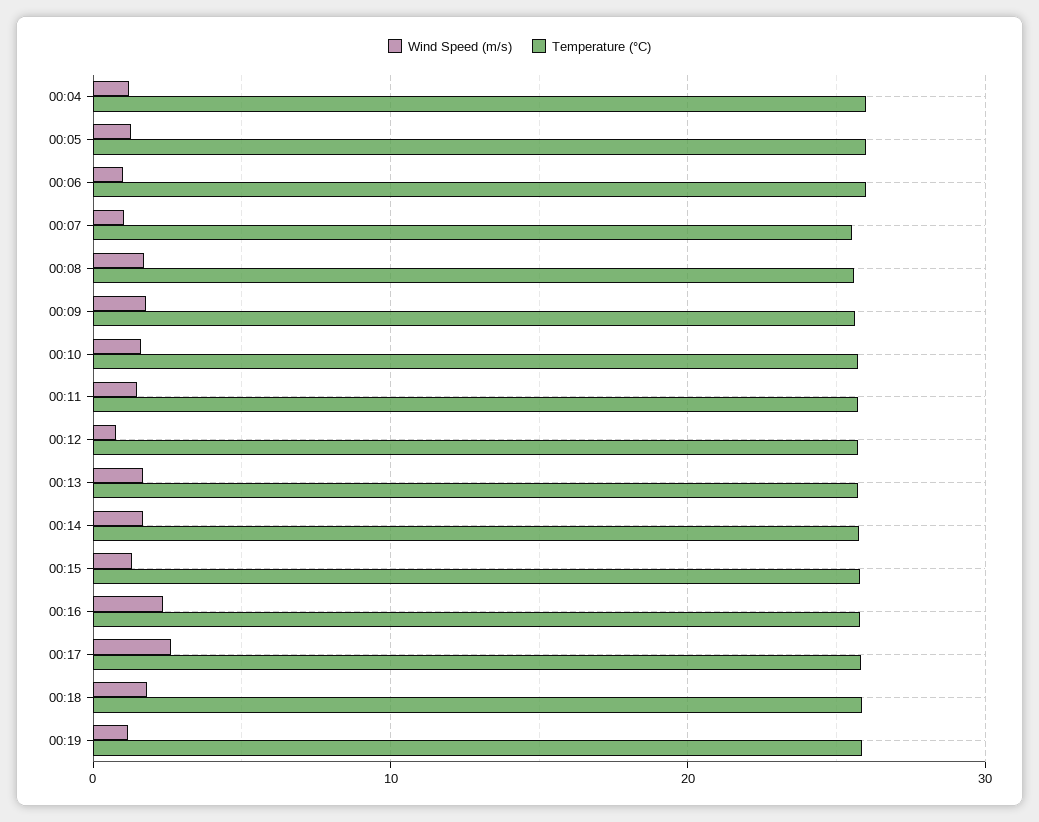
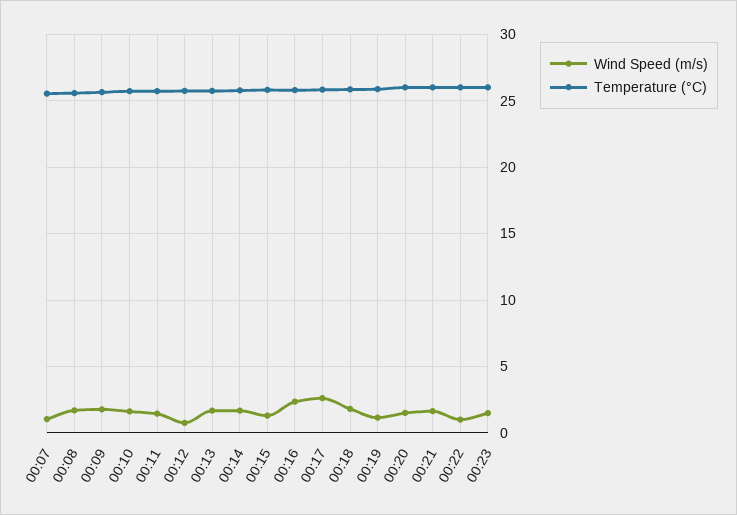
Wind Speed (m/s), 00:04: 1 -> none
Temperature (°C), 00:04: 26 -> none
Wind Speed (m/s), 00:05: 1 -> none
Temperature (°C), 00:05: 26 -> none
Wind Speed (m/s), 00:06: 1 -> none
Temperature (°C), 00:06: 26 -> none
Wind Speed (m/s), 00:20: none -> 1.5
Temperature (°C), 00:20: none -> 26
Wind Speed (m/s), 00:21: none -> 1.5
Temperature (°C), 00:21: none -> 26
Wind Speed (m/s), 00:22: none -> 1
Temperature (°C), 00:22: none -> 26
Wind Speed (m/s), 00:23: none -> 1.5
Temperature (°C), 00:23: none -> 26

